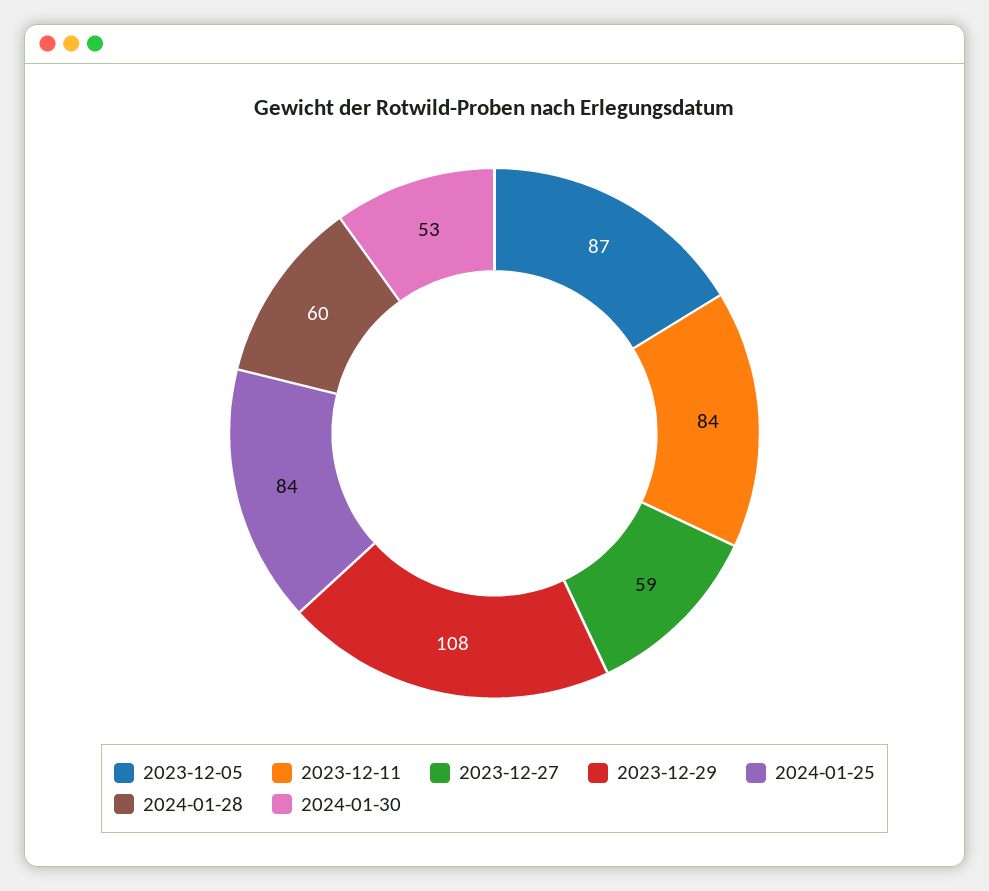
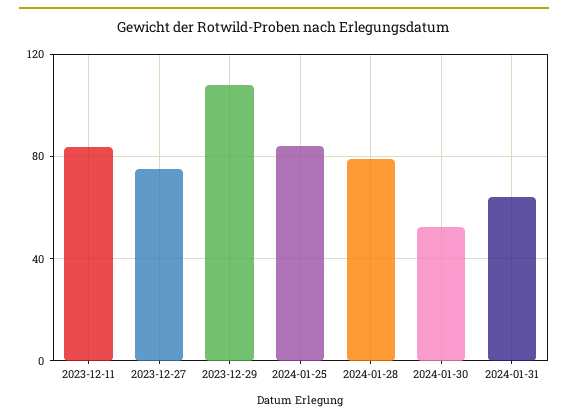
2023-12-05: 87 -> none
2023-12-27: 59 -> 75
2024-01-28: 60 -> 80
2024-01-31: none -> 65

